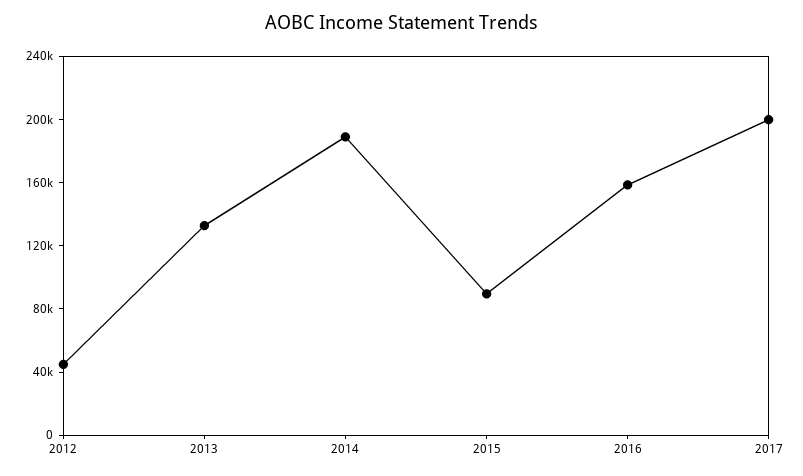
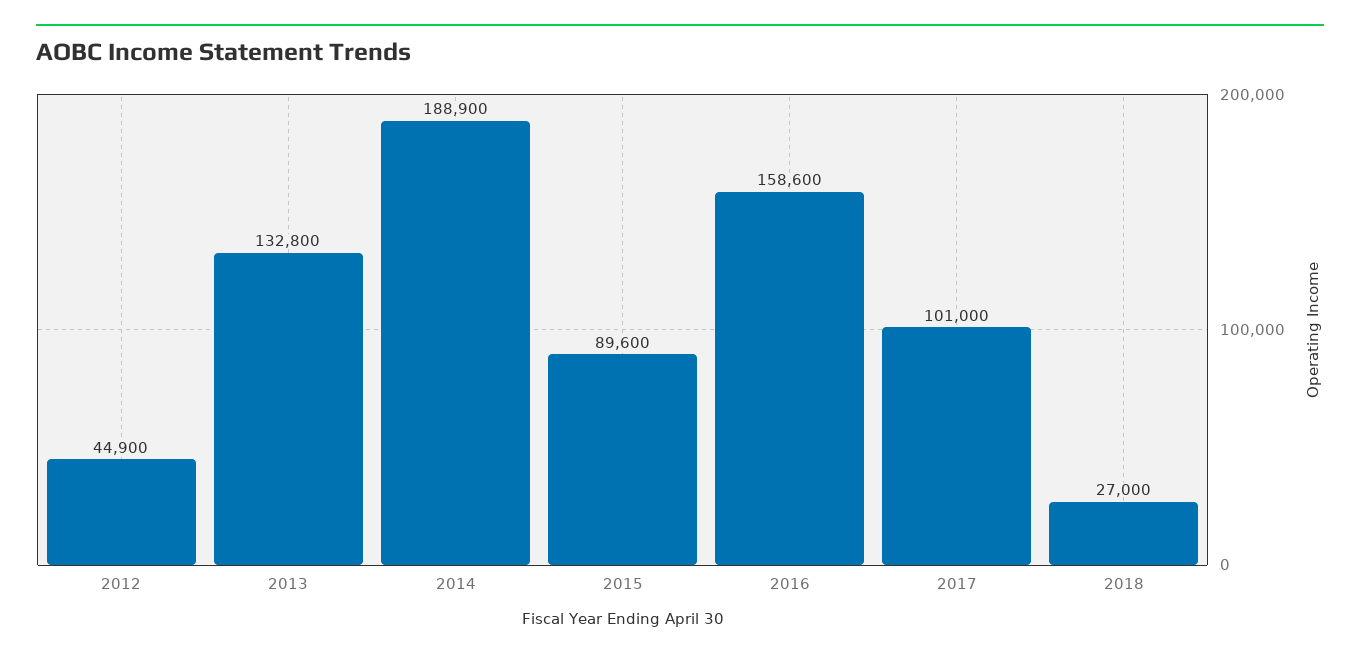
2017: 200000 -> 101000
2018: none -> 27000

